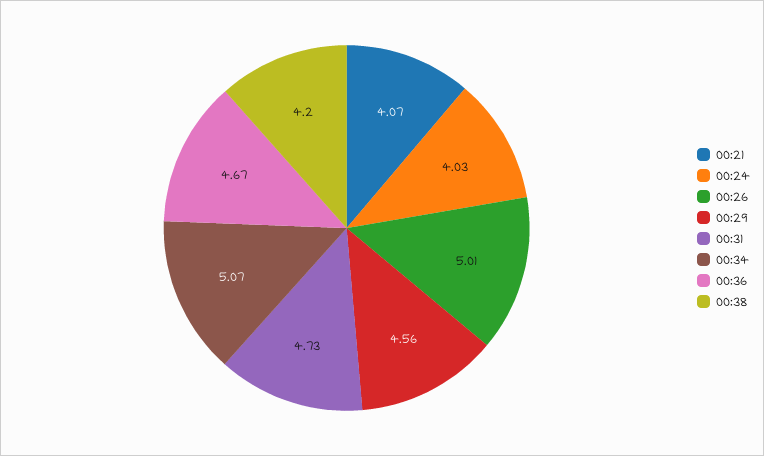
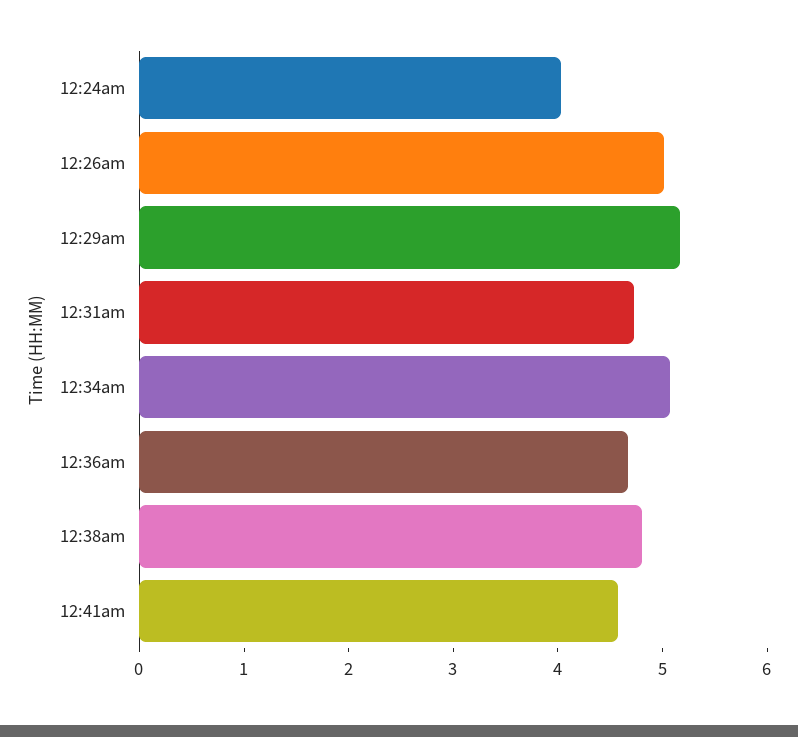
00:21: 4.07 -> none
00:29: 4.56 -> 5.2
00:38: 4.2 -> 4.8
12:41am: none -> 4.6

